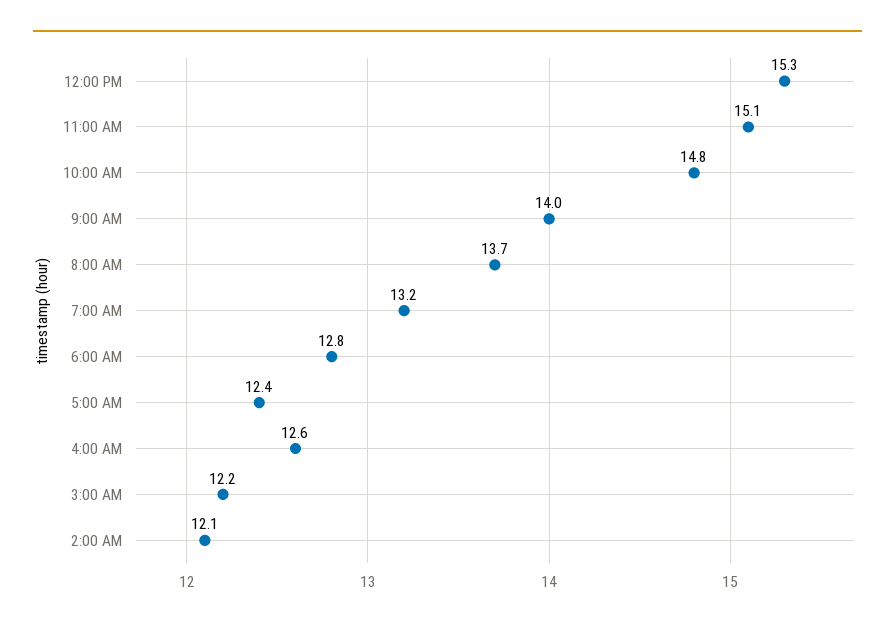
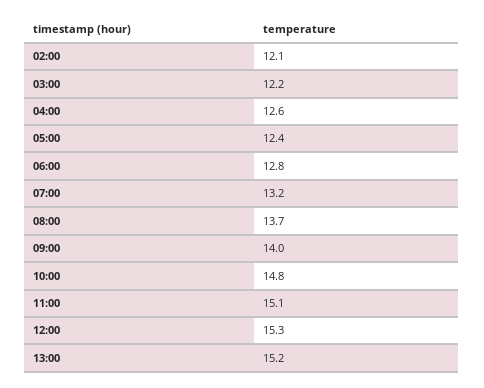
13:00: none -> 15.2

